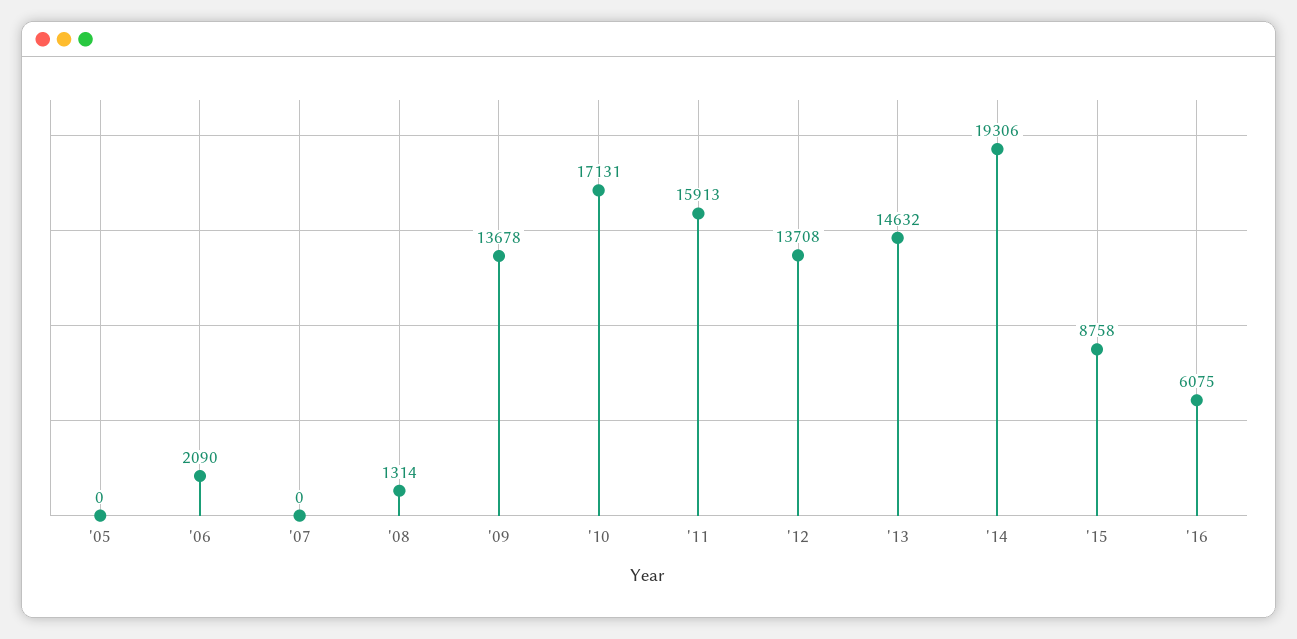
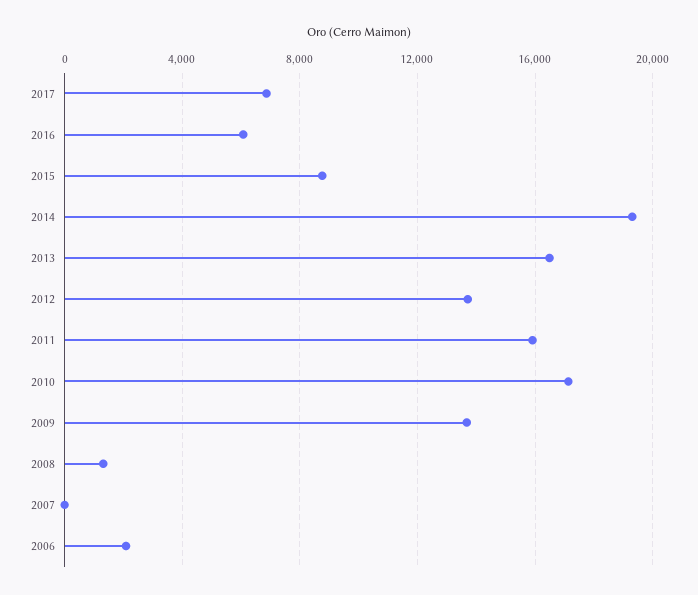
'05: 0 -> none
'13: 14632 -> 16500
2017: none -> 7000

